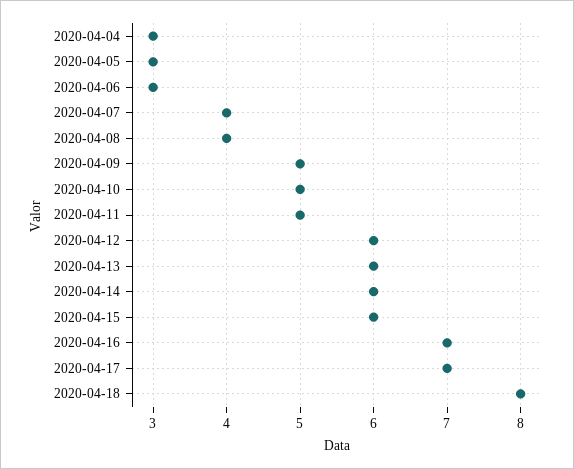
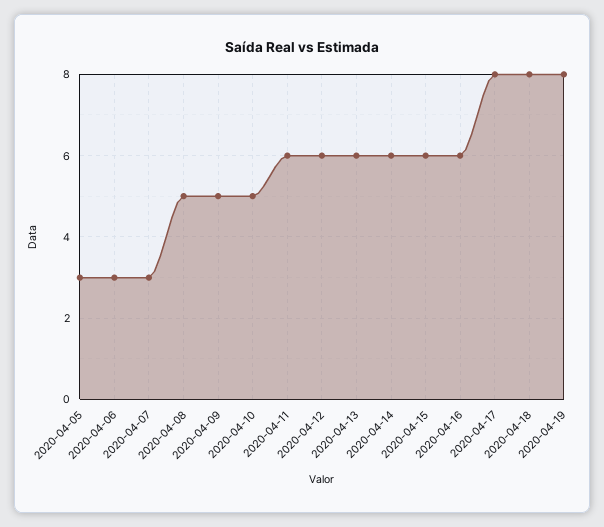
2020-04-04: 3 -> none
2020-04-07: 4 -> 3
2020-04-08: 4 -> 5
2020-04-11: 5 -> 6
2020-04-16: 7 -> 6
2020-04-17: 7 -> 8
2020-04-19: none -> 8

